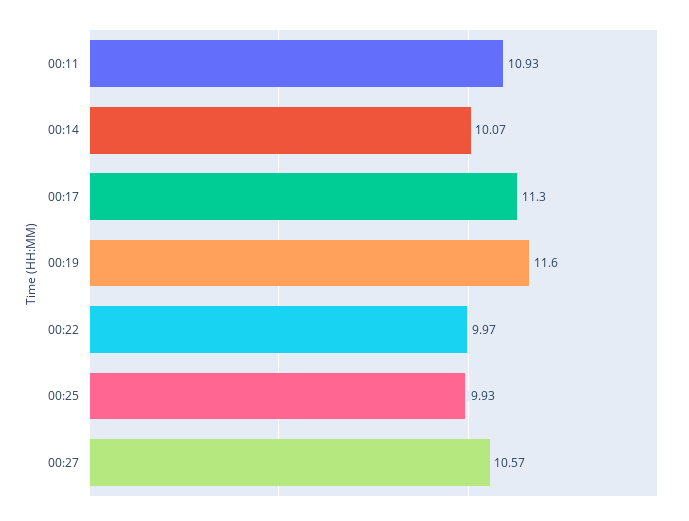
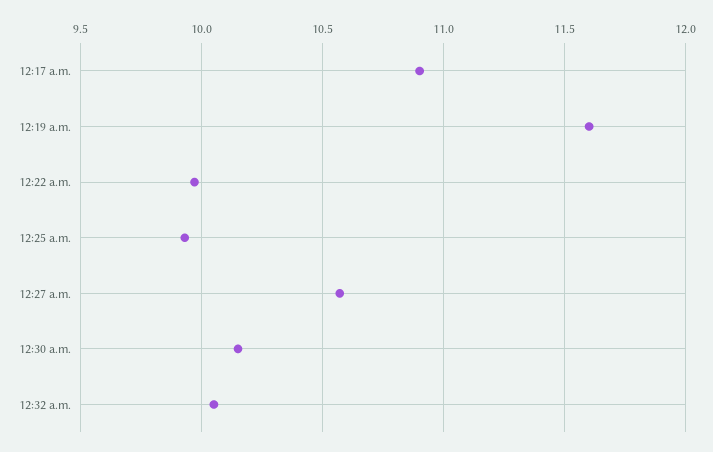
00:11: 10.93 -> none
00:14: 10.07 -> none
00:17: 11.3 -> 10.9
12:30 a.m.: none -> 10.15
12:32 a.m.: none -> 10.05

